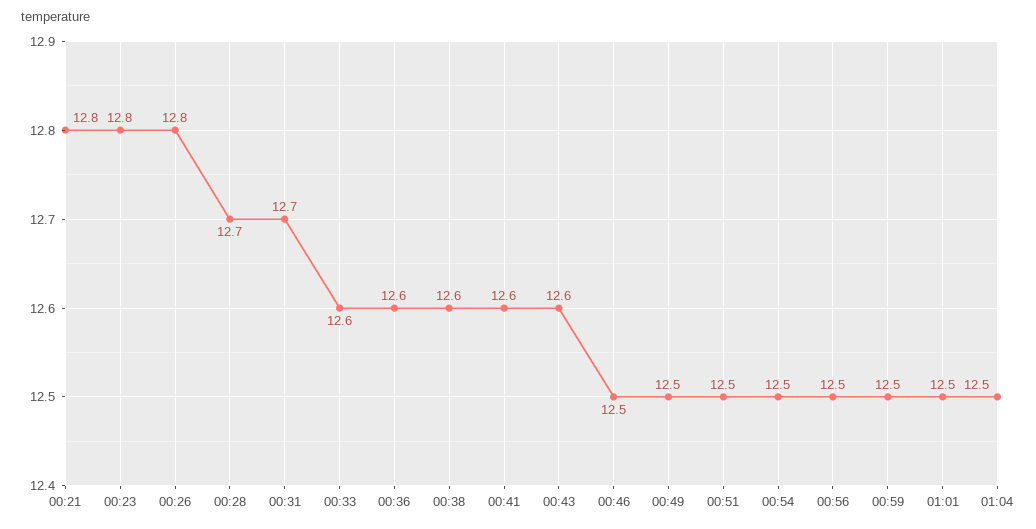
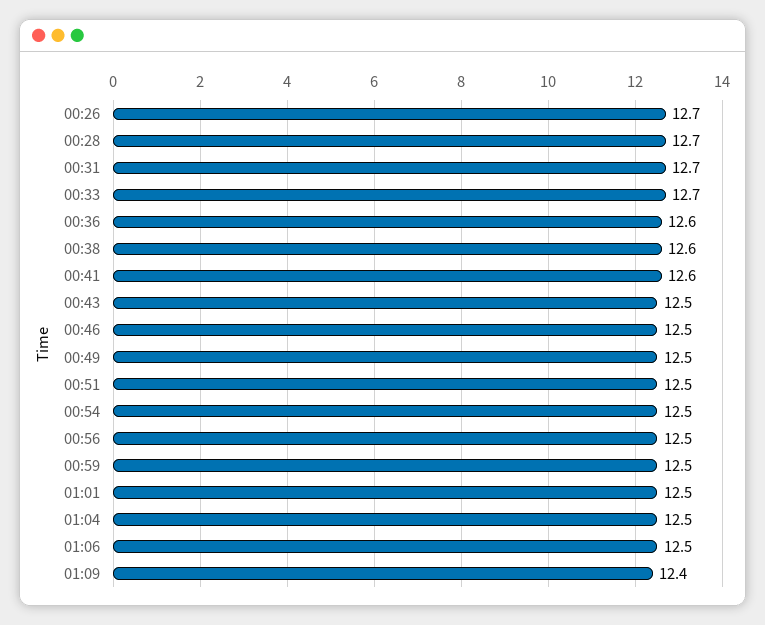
00:21: 12.8 -> none
00:23: 12.8 -> none
00:26: 12.8 -> 12.7
00:33: 12.6 -> 12.7
00:43: 12.6 -> 12.5
01:06: none -> 12.5
01:09: none -> 12.4

